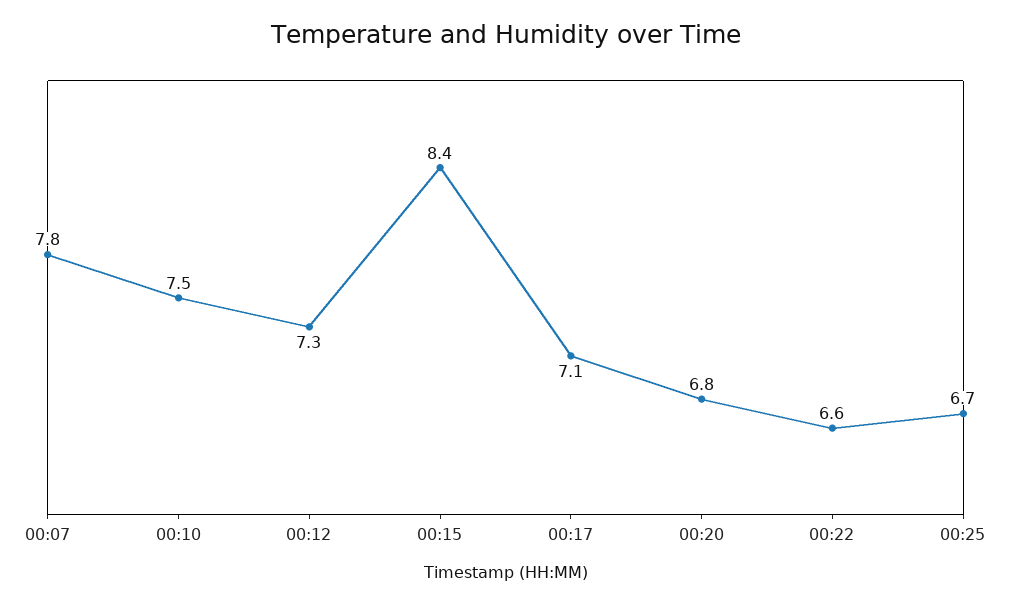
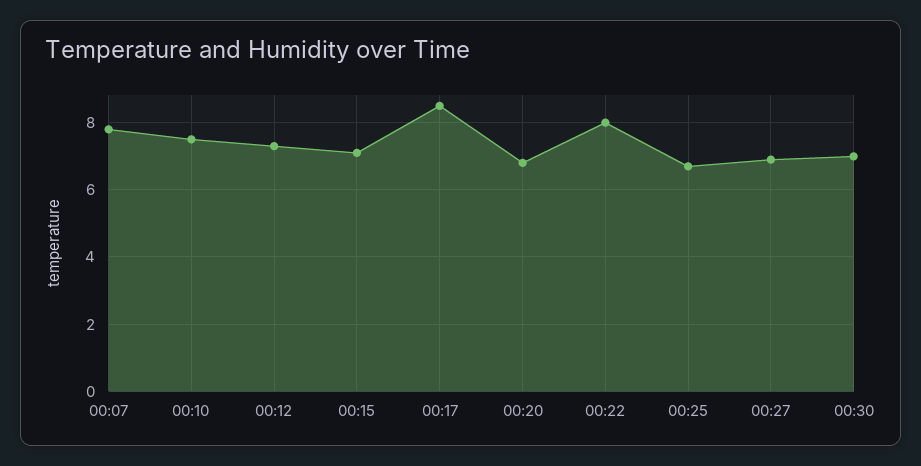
00:15: 8.4 -> 7
00:17: 7.1 -> 8.5
00:22: 6.6 -> 8
00:27: none -> 7
00:30: none -> 7

